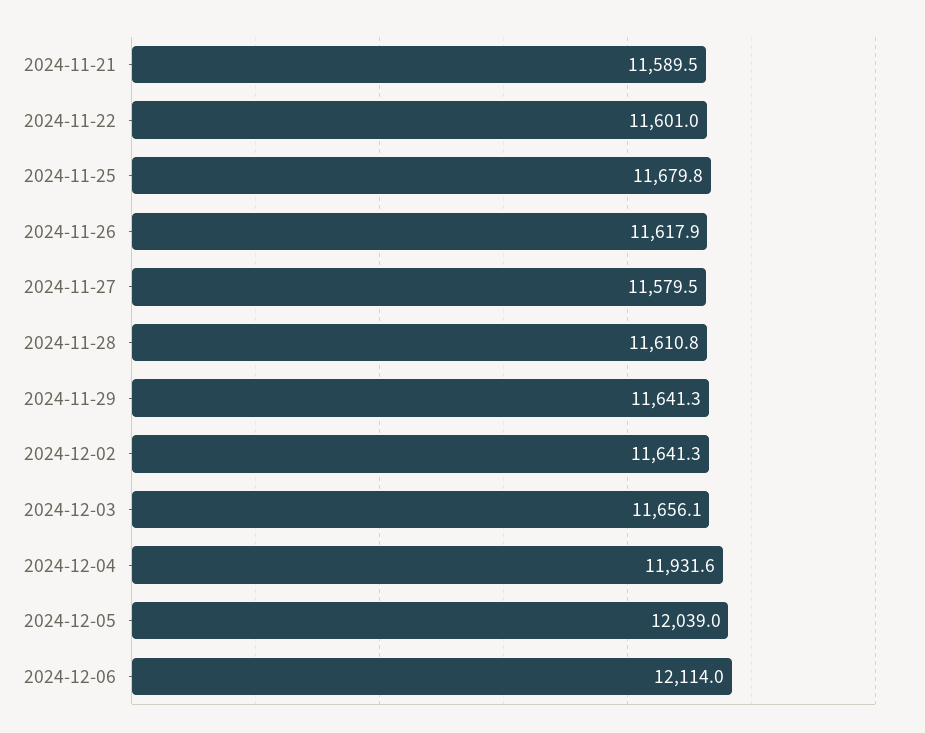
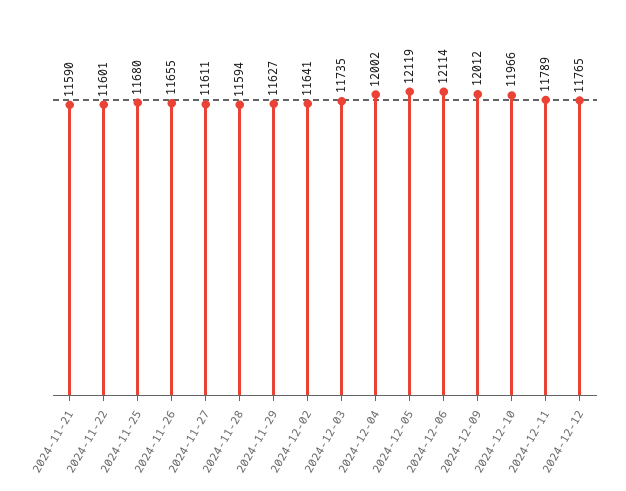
2024-11-26: 11617.9 -> 11655
2024-11-27: 11579.5 -> 11611
2024-11-28: 11610.8 -> 11594
2024-11-29: 11641.3 -> 11627
2024-12-03: 11656.1 -> 11735
2024-12-04: 11931.6 -> 12002
2024-12-05: 12039 -> 12119
2024-12-09: none -> 12012
2024-12-10: none -> 11966
2024-12-11: none -> 11789
2024-12-12: none -> 11765

